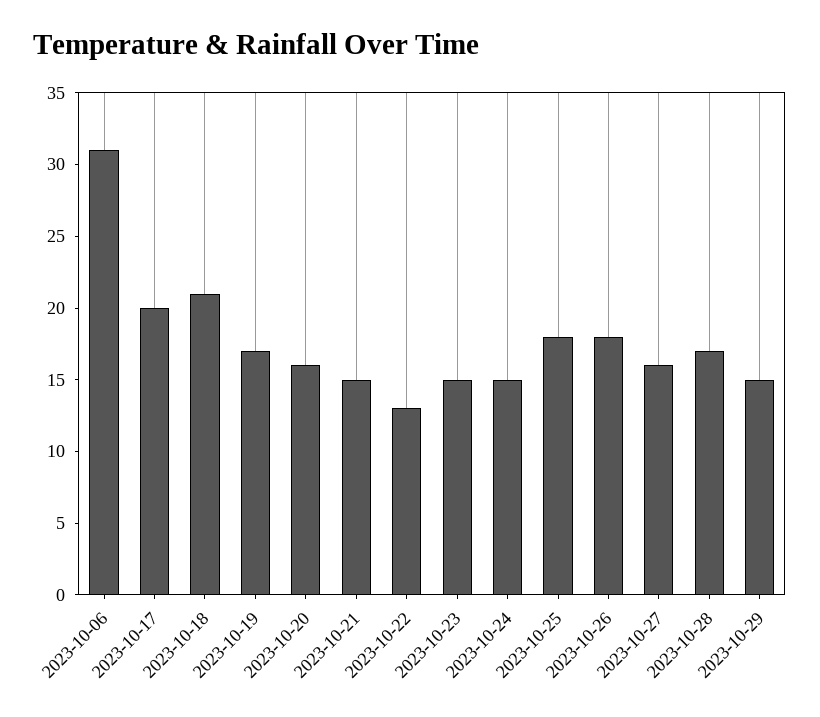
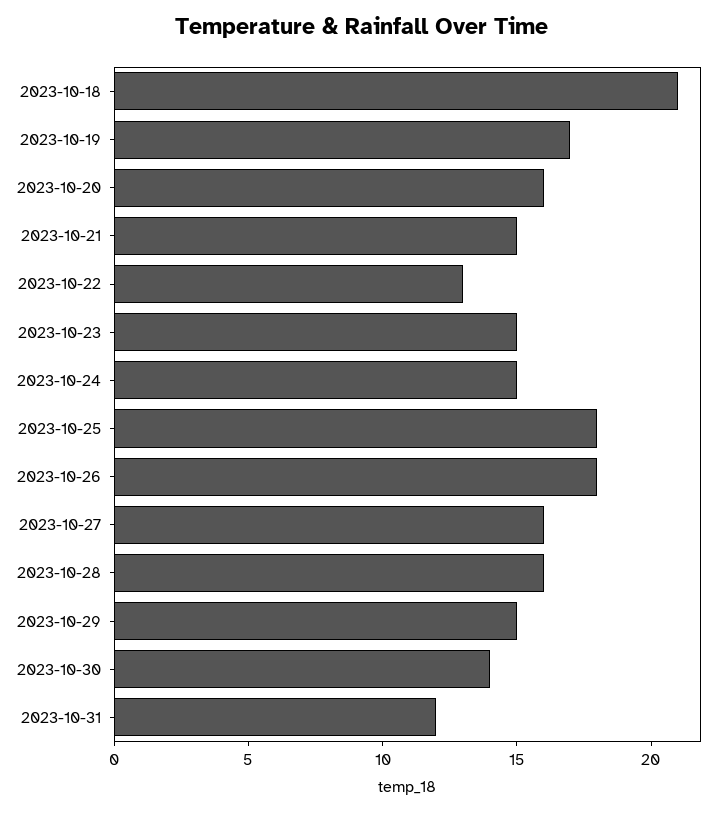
2023-10-06: 31 -> none
2023-10-17: 20 -> none
2023-10-28: 17 -> 16
2023-10-30: none -> 14
2023-10-31: none -> 12

